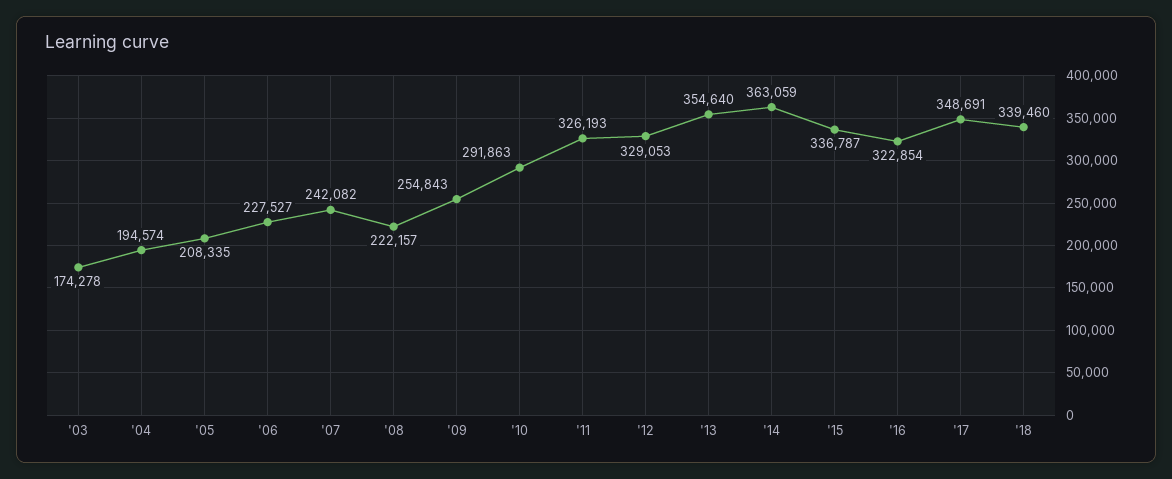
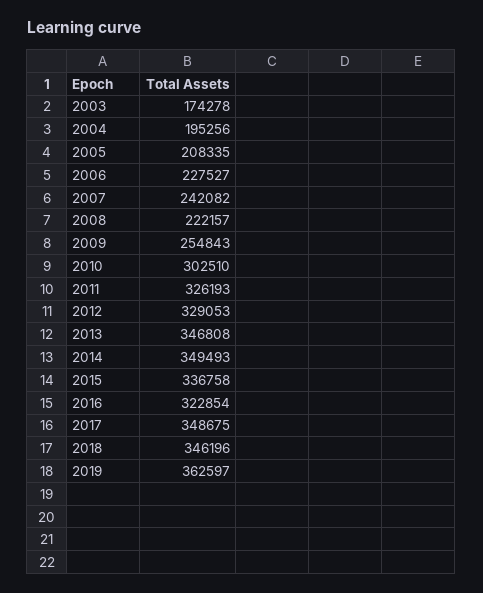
'04: 194574 -> 195256
'10: 291863 -> 302510
'13: 354640 -> 346808
'14: 363059 -> 349493
'15: 336787 -> 336758
'17: 348691 -> 348675
'18: 339460 -> 346196
2019: none -> 362597

